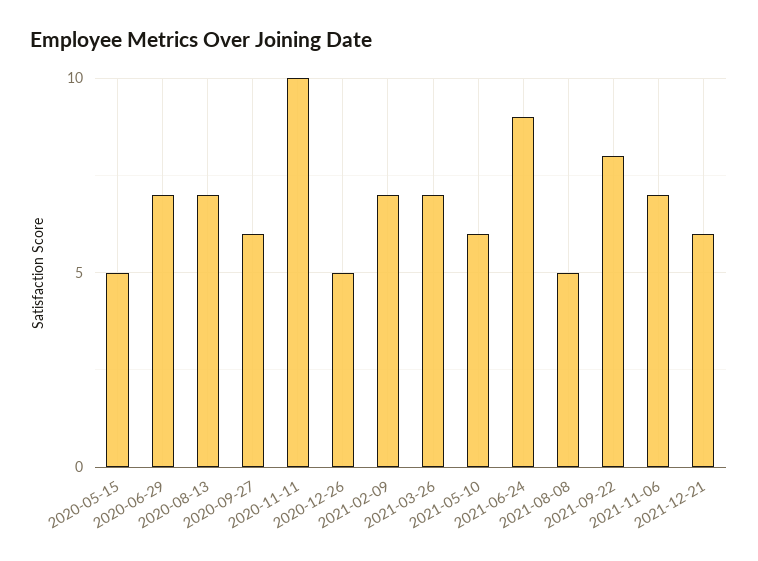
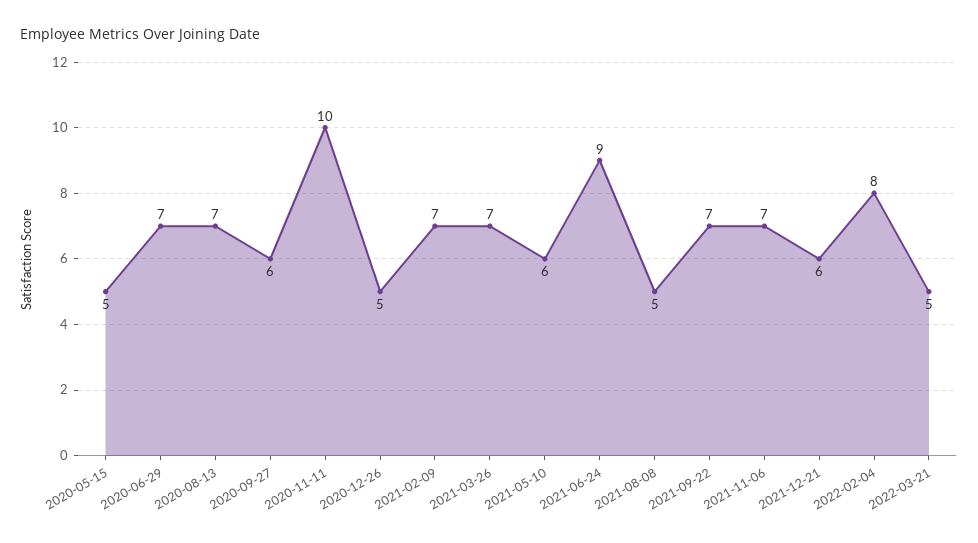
2021-09-22: 8 -> 7
2022-02-04: none -> 8
2022-03-21: none -> 5

